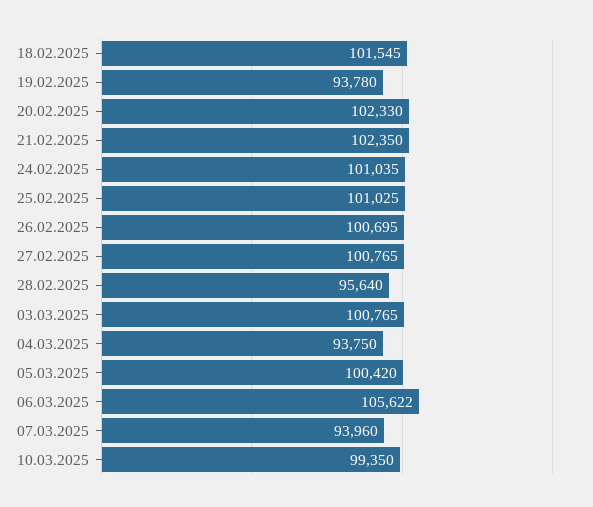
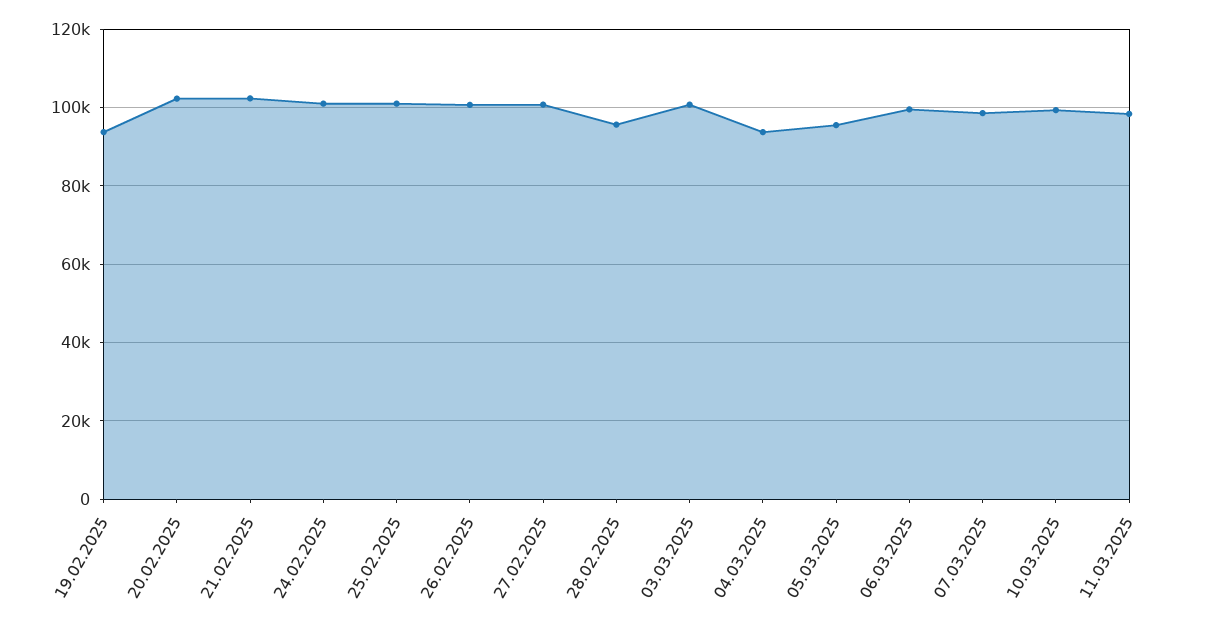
18.02.2025: 101545 -> none
05.03.2025: 100420 -> 96000
06.03.2025: 105622 -> 100000
07.03.2025: 93960 -> 98000
11.03.2025: none -> 98000

